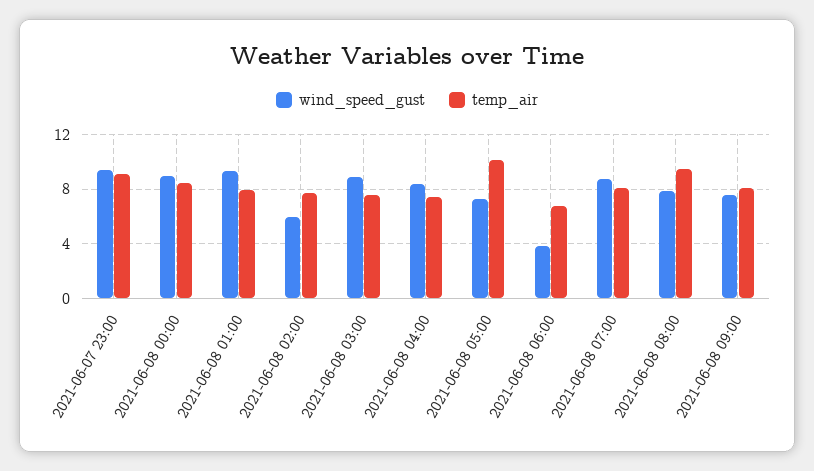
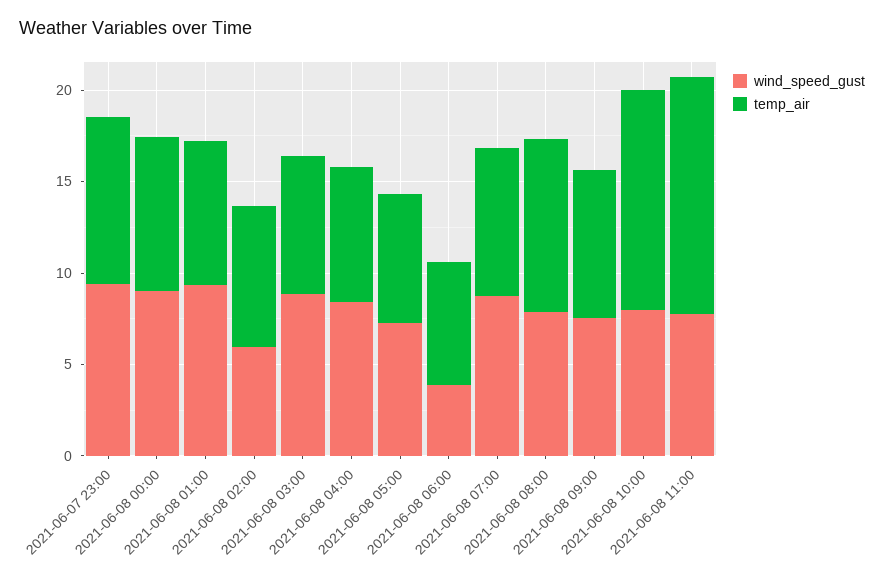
temp_air, 2021-06-08 05:00: 10 -> 7
wind_speed_gust, 2021-06-08 10:00: none -> 8
temp_air, 2021-06-08 10:00: none -> 12
wind_speed_gust, 2021-06-08 11:00: none -> 8
temp_air, 2021-06-08 11:00: none -> 13

